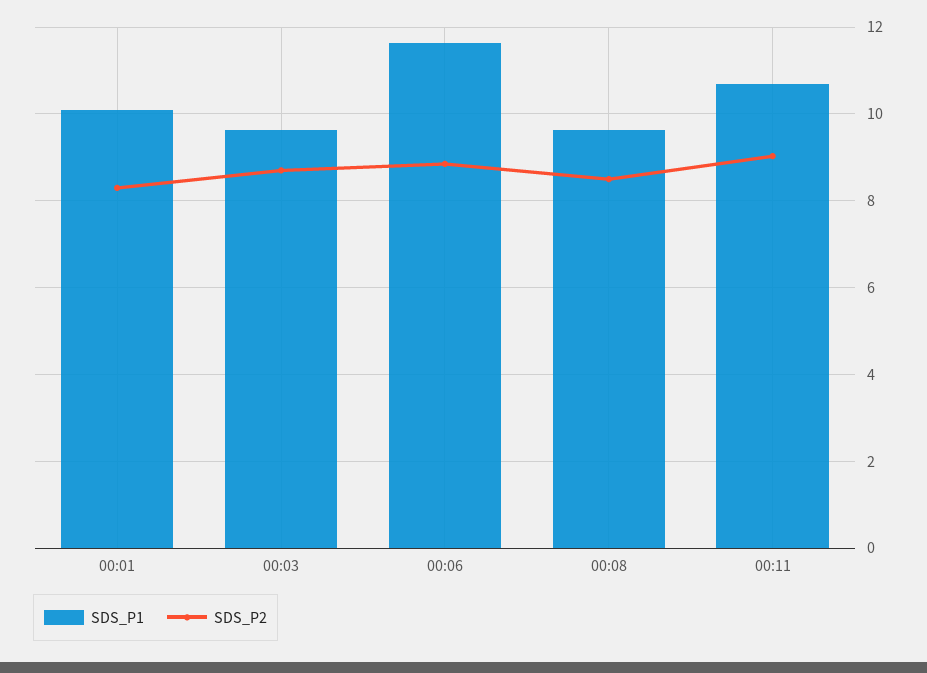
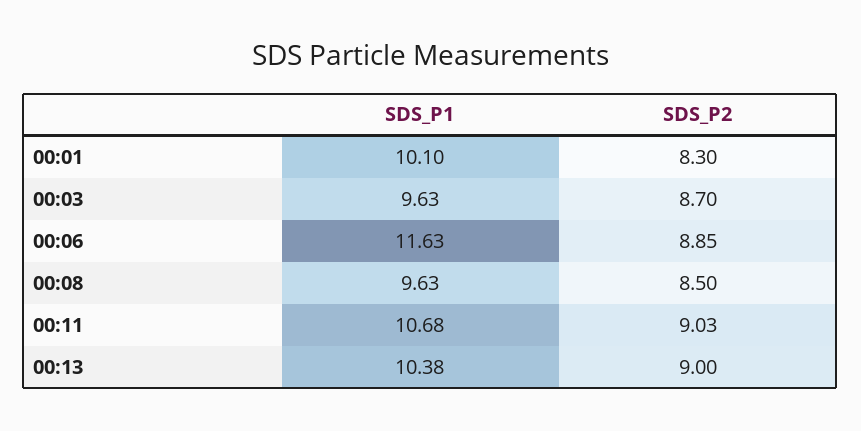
SDS_P1, 00:13: none -> 10.38
SDS_P2, 00:13: none -> 9

